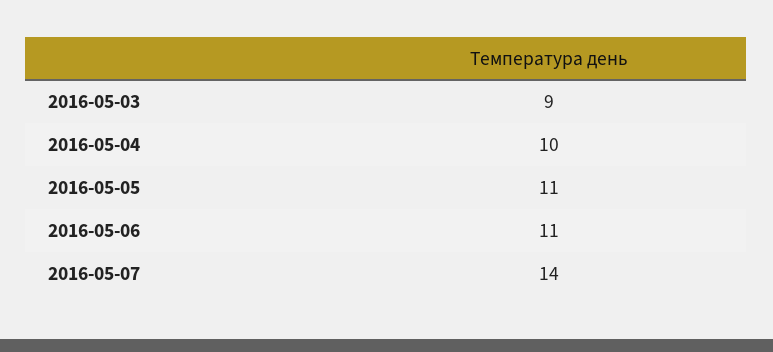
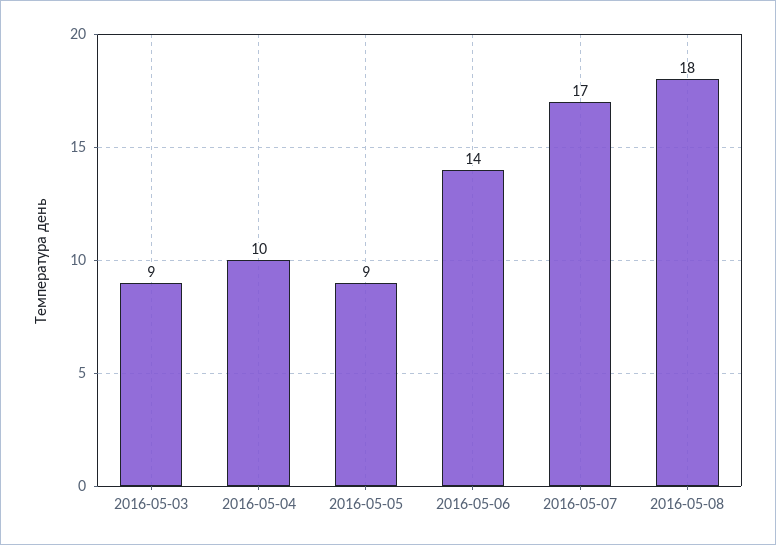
2016-05-05: 11 -> 9
2016-05-06: 11 -> 14
2016-05-07: 14 -> 17
2016-05-08: none -> 18

